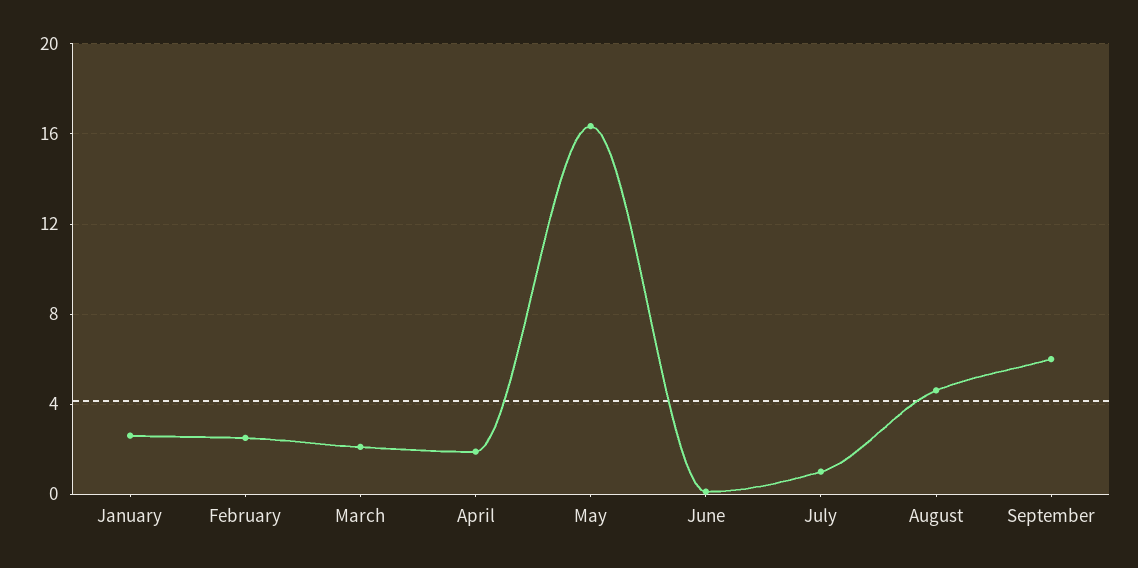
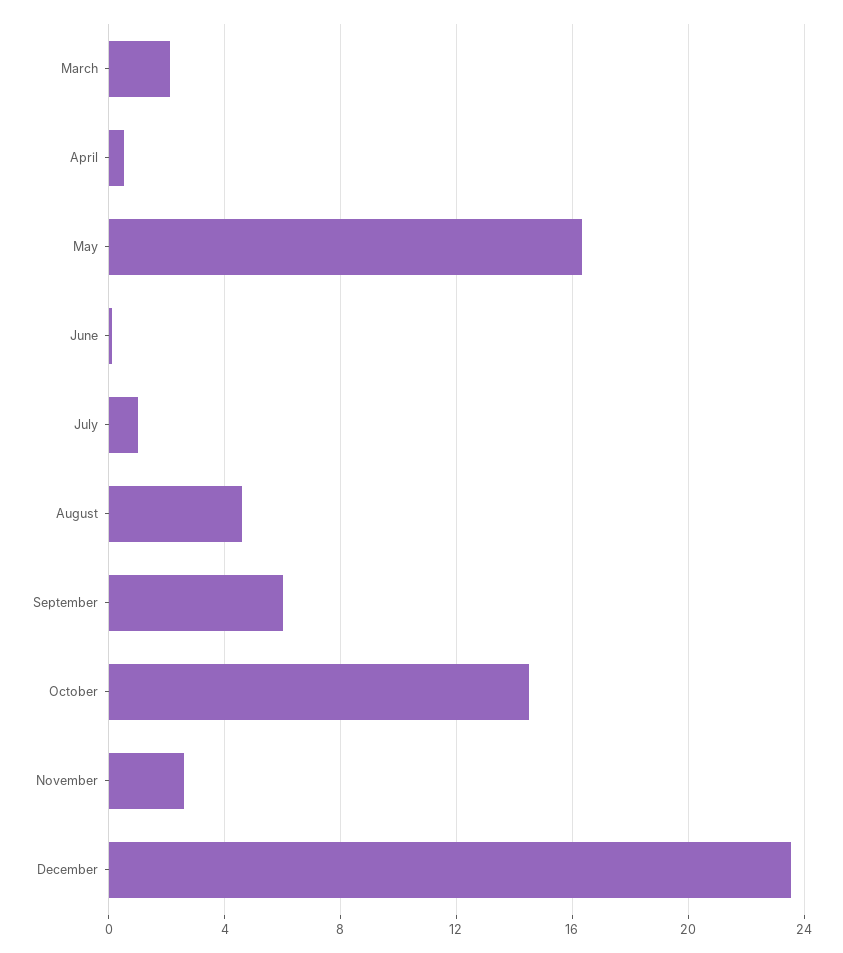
January: 2.5 -> none
February: 2.5 -> none
April: 2 -> 0.5
October: none -> 14.5
November: none -> 2.5
December: none -> 23.5

